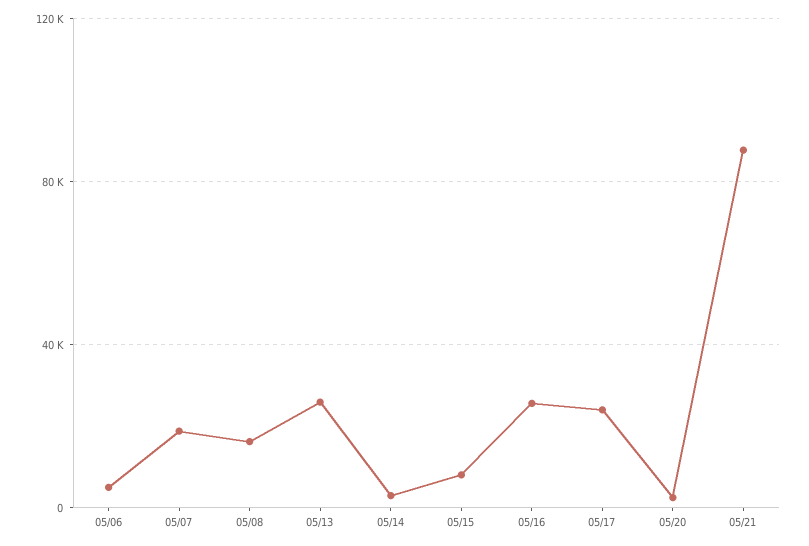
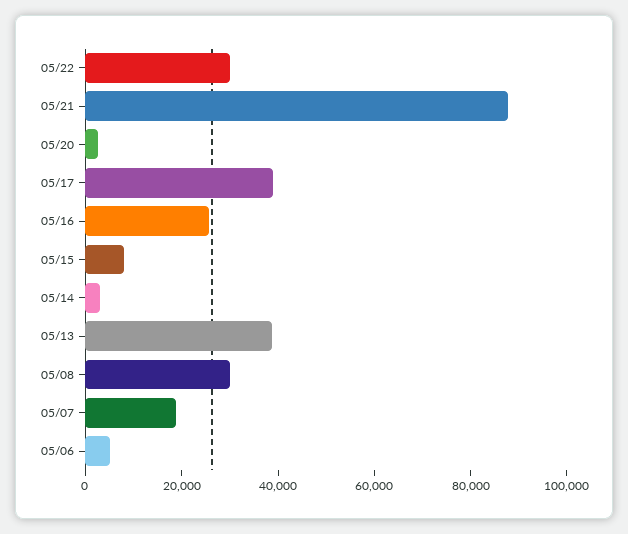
05/08: 15000 -> 30000
05/13: 25000 -> 40000
05/17: 25000 -> 40000
05/22: none -> 30000

